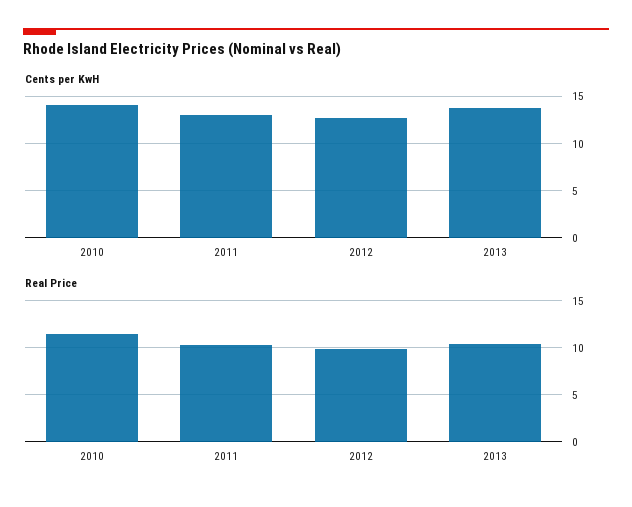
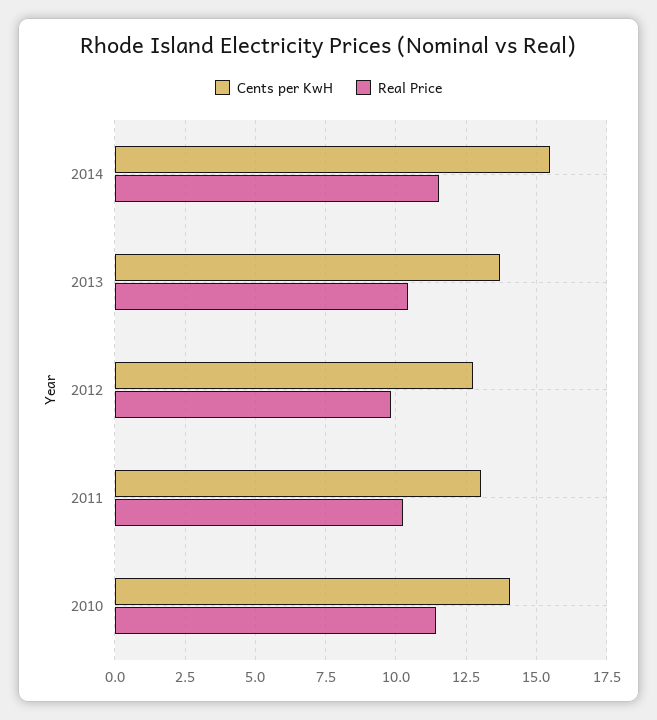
Cents per KwH, 2014: none -> 15.5
Real Price, 2014: none -> 11.5

